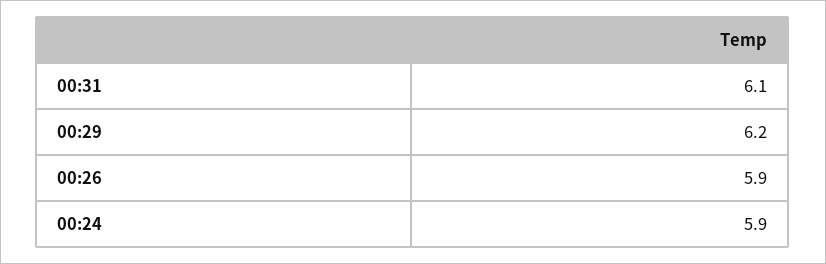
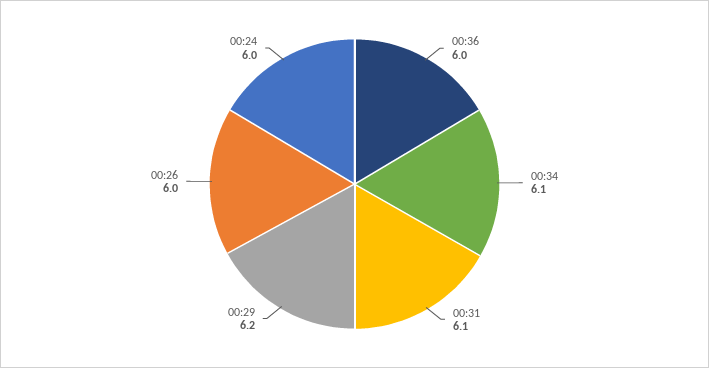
00:26: 5.9 -> 6
00:24: 5.9 -> 6
00:36: none -> 6
00:34: none -> 6.1

